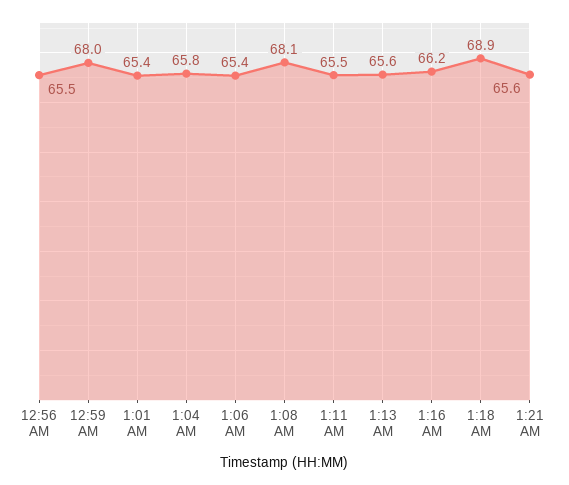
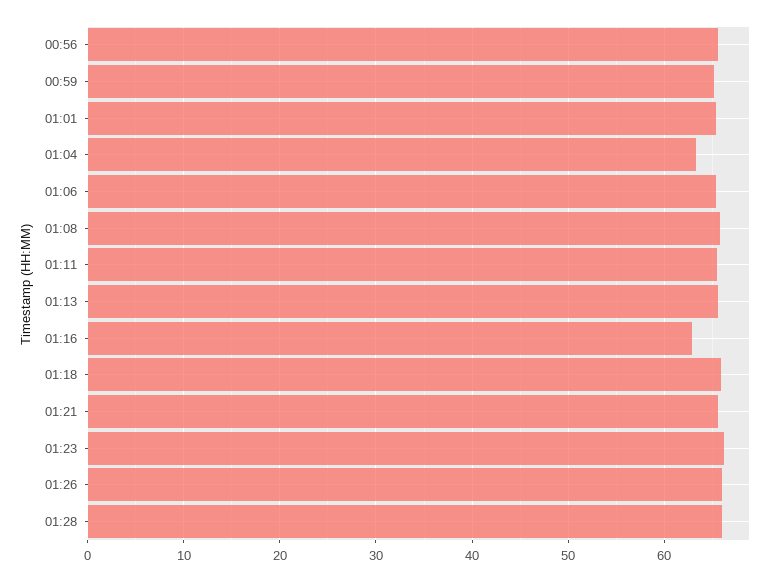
12:59 AM: 68 -> 65
1:04 AM: 65.8 -> 63
1:08 AM: 68.1 -> 66
1:16 AM: 66.2 -> 63
1:18 AM: 68.9 -> 66
01:23: none -> 66
01:26: none -> 66
01:28: none -> 66

